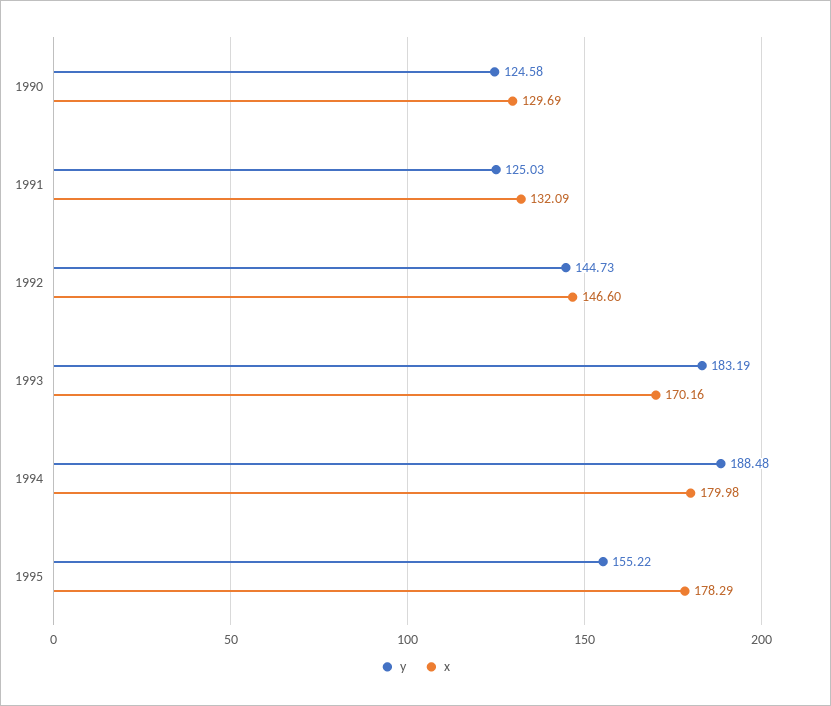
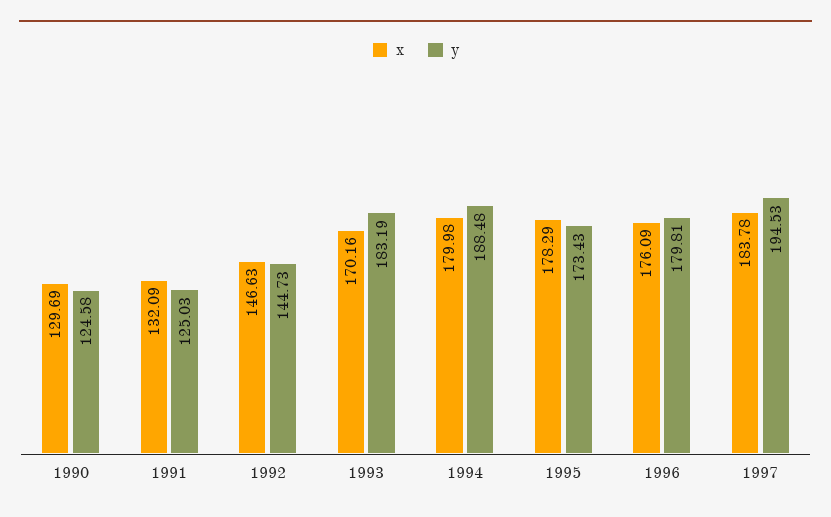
x, 1992: 146.6 -> 146.63
y, 1995: 155.22 -> 173.43
x, 1996: none -> 176.09
y, 1996: none -> 179.81
x, 1997: none -> 183.78
y, 1997: none -> 194.53

